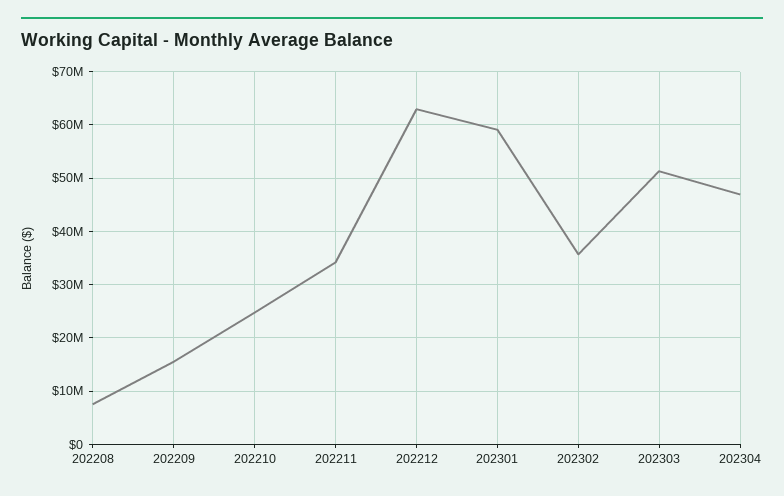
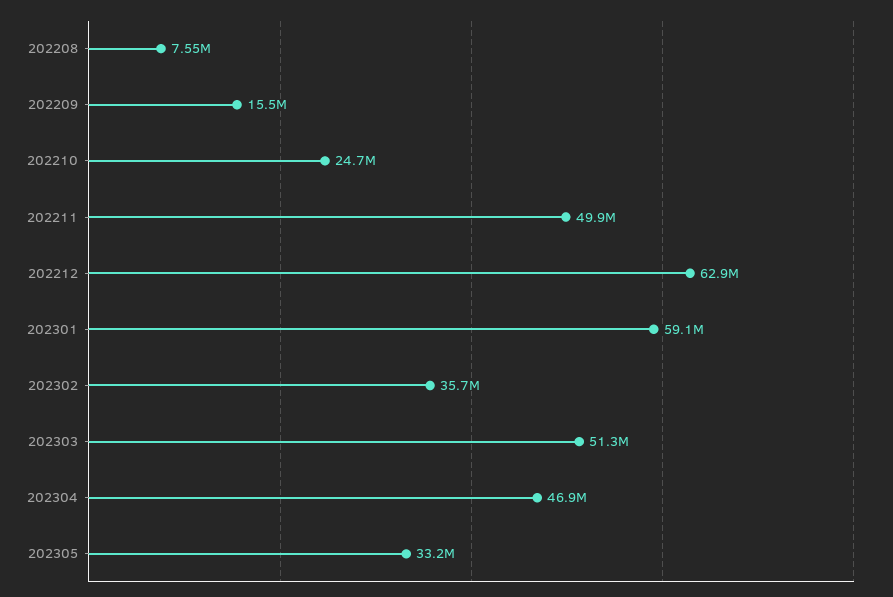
202211: 34000000 -> 49900000
202305: none -> 33200000

